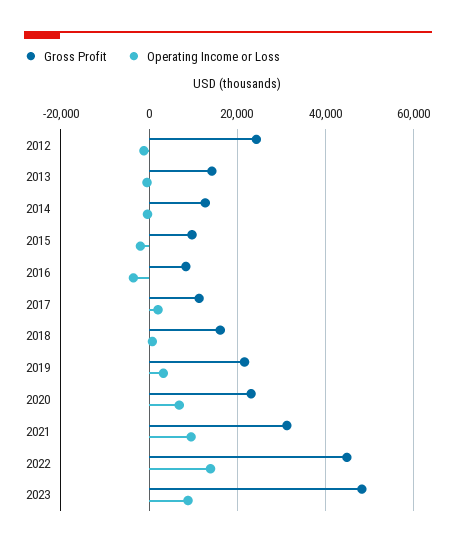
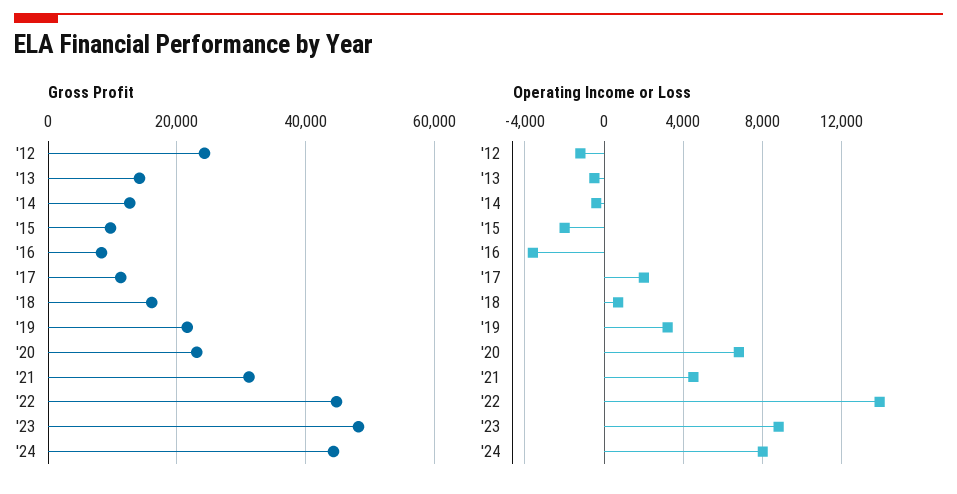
Operating Income or Loss, 2021: 10000 -> 4500
Gross Profit, '24: none -> 44000
Operating Income or Loss, '24: none -> 8000

